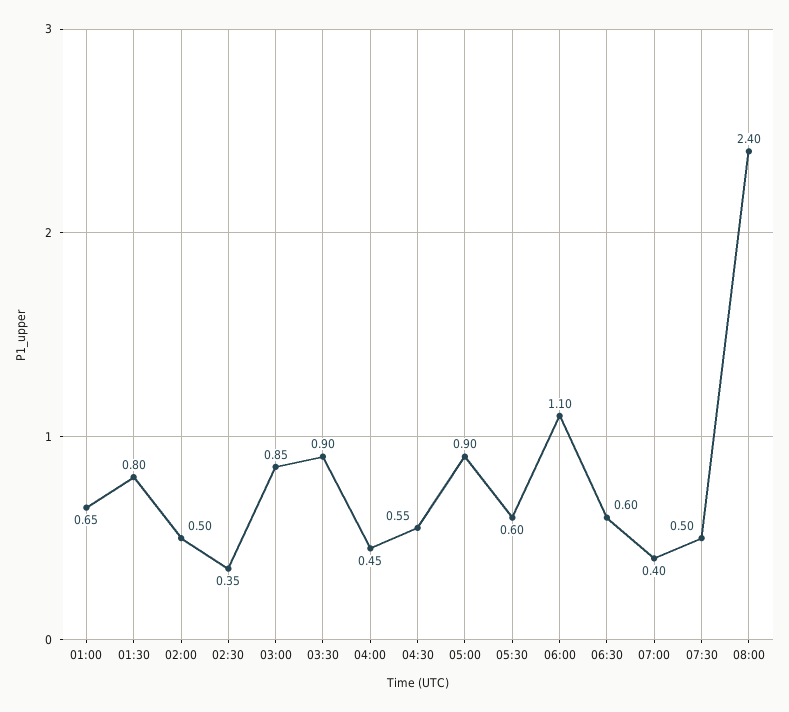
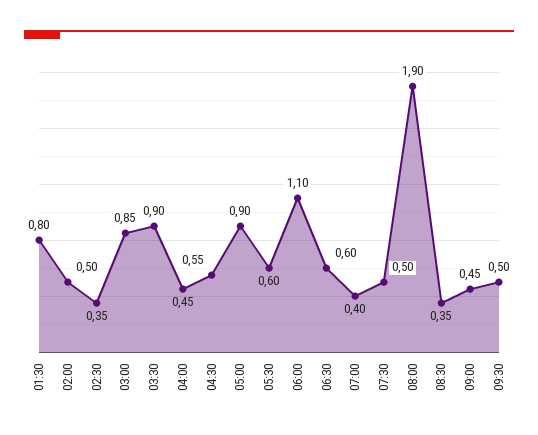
01:00: 0.65 -> none
08:00: 2.4 -> 1.9
08:30: none -> 0.35
09:00: none -> 0.45
09:30: none -> 0.5

